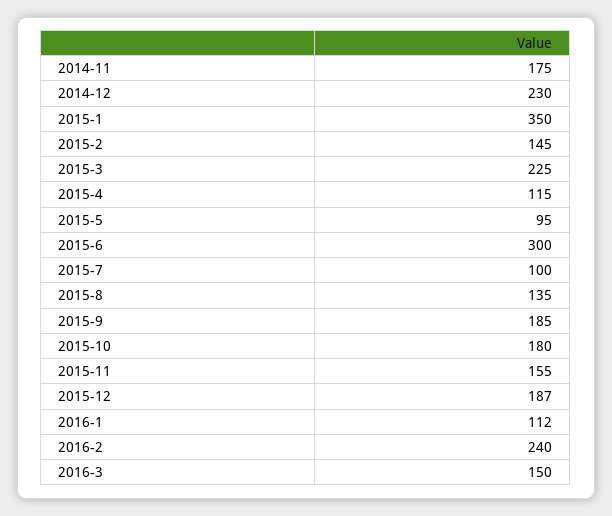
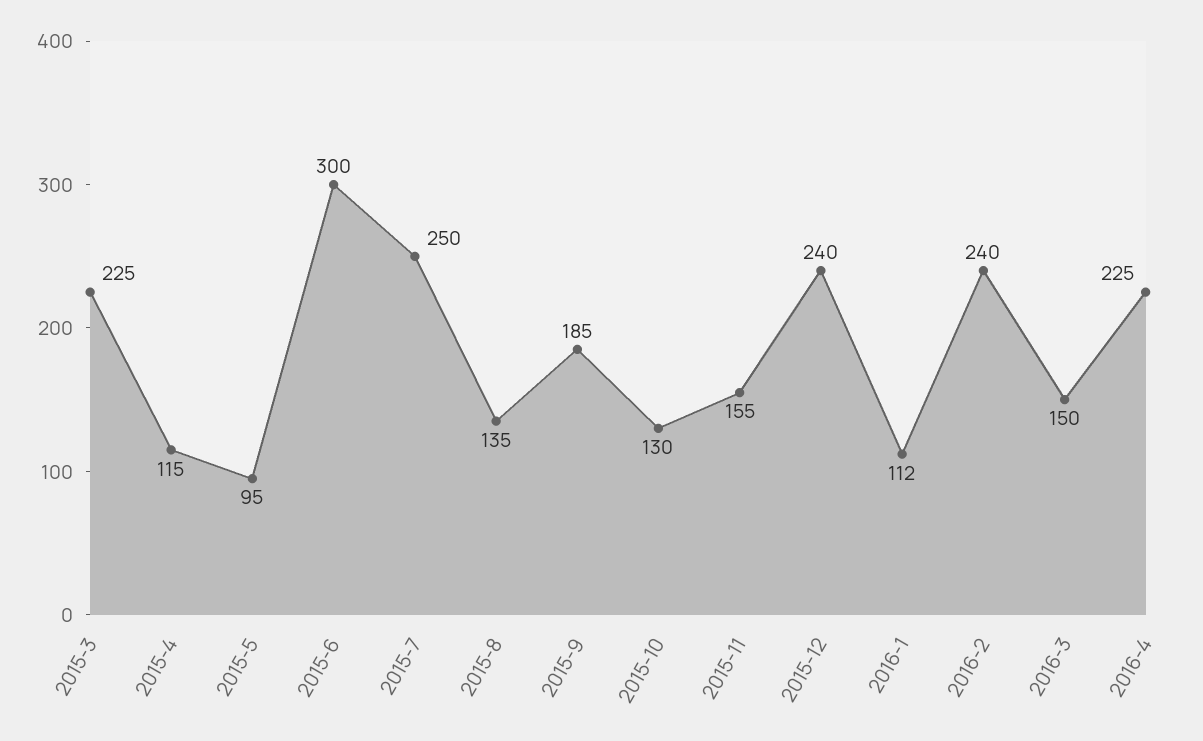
2014-11: 175 -> none
2014-12: 230 -> none
2015-1: 350 -> none
2015-2: 145 -> none
2015-7: 100 -> 250
2015-10: 180 -> 130
2015-12: 187 -> 240
2016-4: none -> 225

